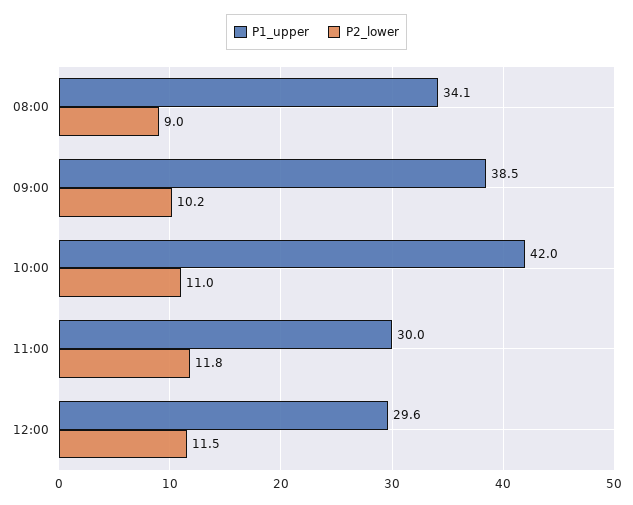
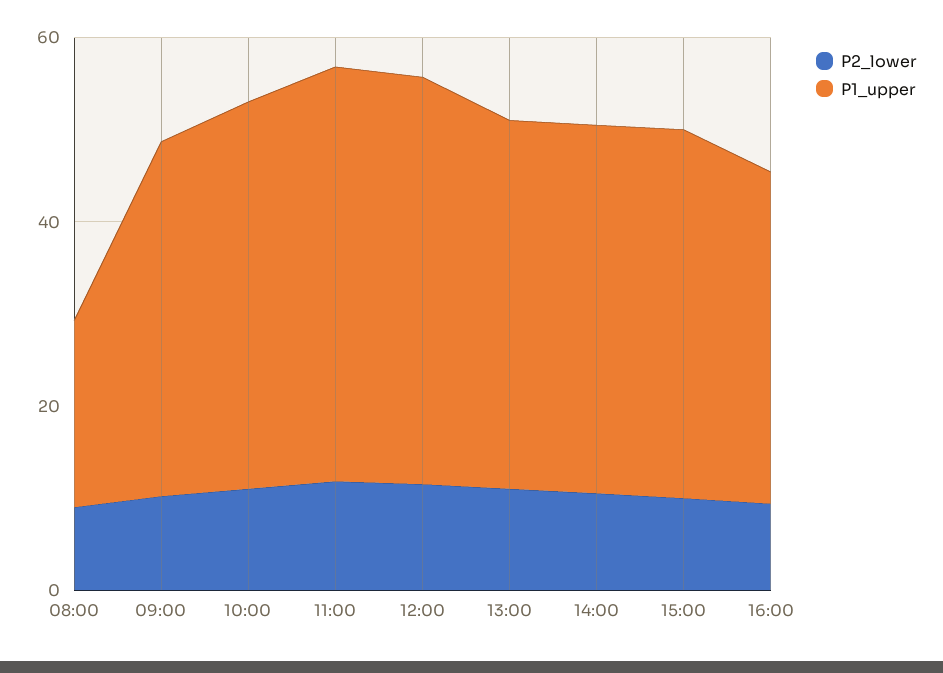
P1_upper, 08:00: 34.1 -> 20
P1_upper, 11:00: 30 -> 45
P1_upper, 12:00: 29.6 -> 45
P2_lower, 13:00: none -> 10
P1_upper, 13:00: none -> 40
P2_lower, 14:00: none -> 10
P1_upper, 14:00: none -> 40
P2_lower, 15:00: none -> 10
P1_upper, 15:00: none -> 40
P2_lower, 16:00: none -> 10
P1_upper, 16:00: none -> 35

